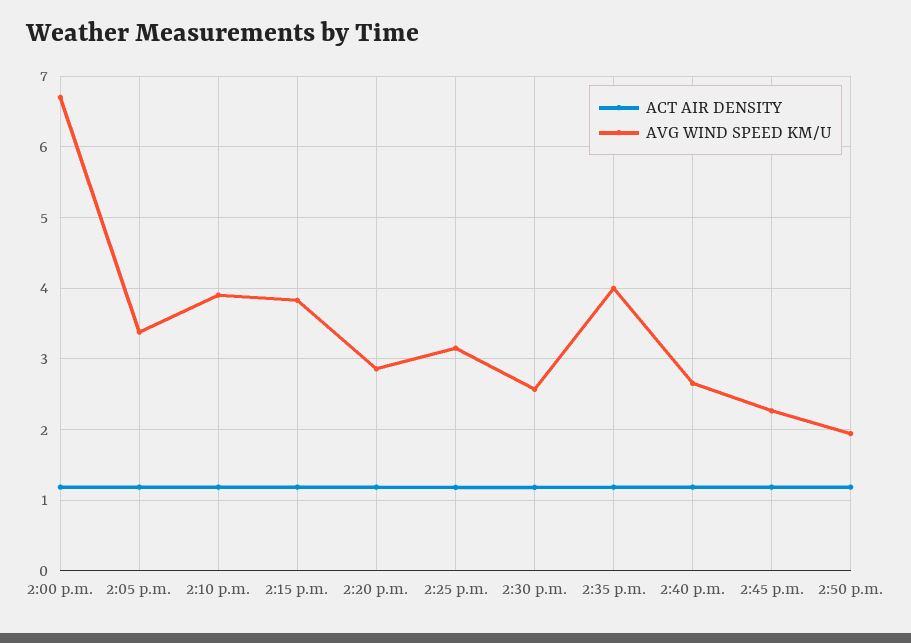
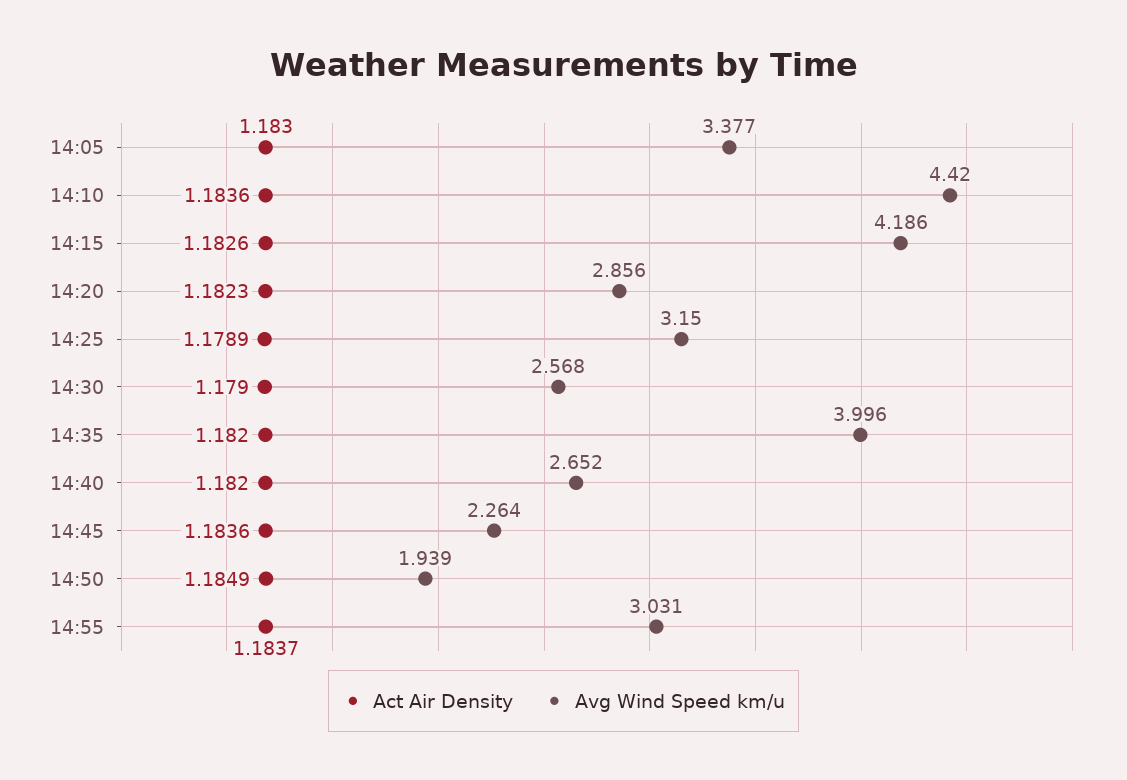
ACT AIR DENSITY, 2:00 p.m.: 1.2 -> none
AVG WIND SPEED KM/U, 2:00 p.m.: 6.7 -> none
AVG WIND SPEED KM/U, 2:10 p.m.: 3.9 -> 4.42
AVG WIND SPEED KM/U, 2:15 p.m.: 3.8 -> 4.186
ACT AIR DENSITY, 14:55: none -> 1.1837
AVG WIND SPEED KM/U, 14:55: none -> 3.031

